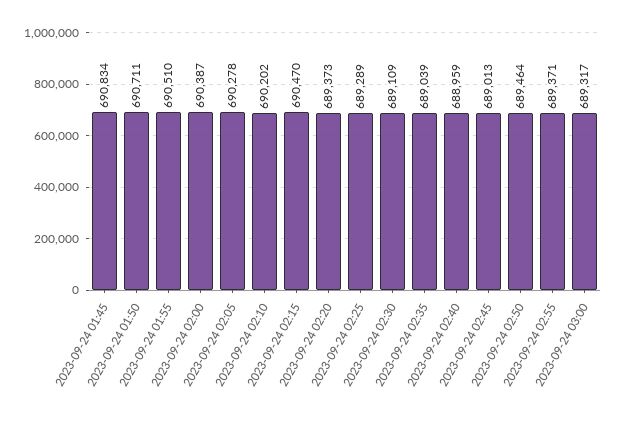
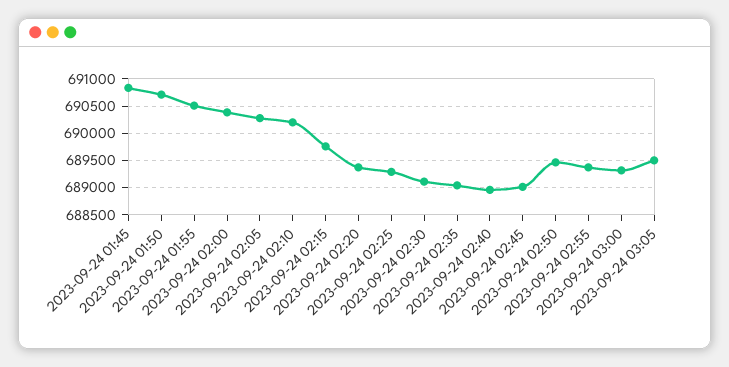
2023-09-24 02:15: 690470 -> 689750
2023-09-24 03:05: none -> 689500

